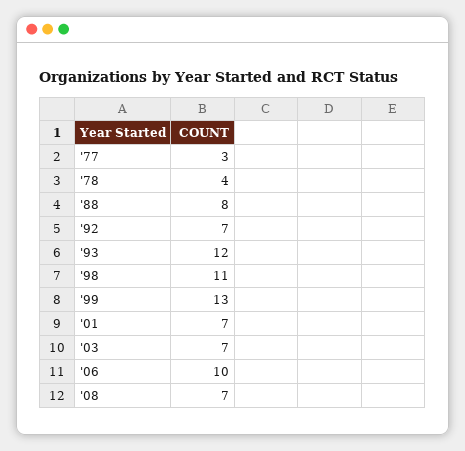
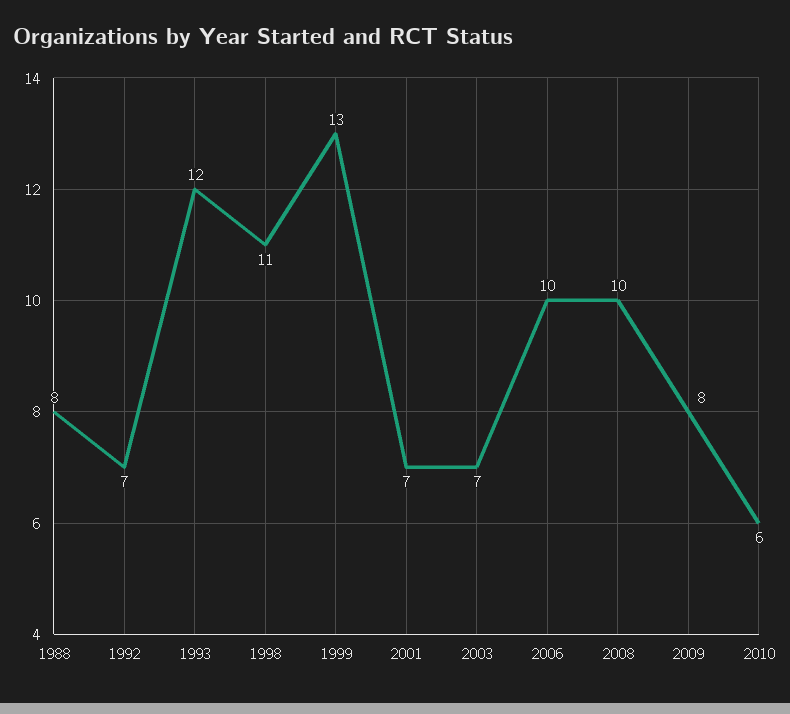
'77: 3 -> none
'78: 4 -> none
'08: 7 -> 10
2009: none -> 8
2010: none -> 6

